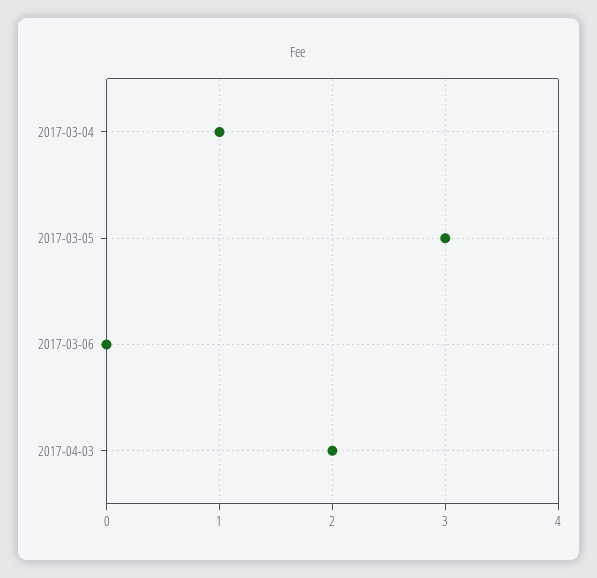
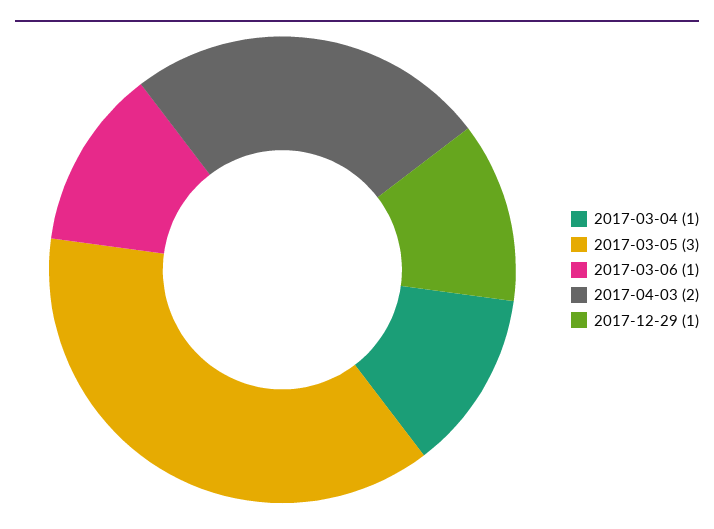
2017-03-06: 0 -> 1
2017-12-29: none -> 1

